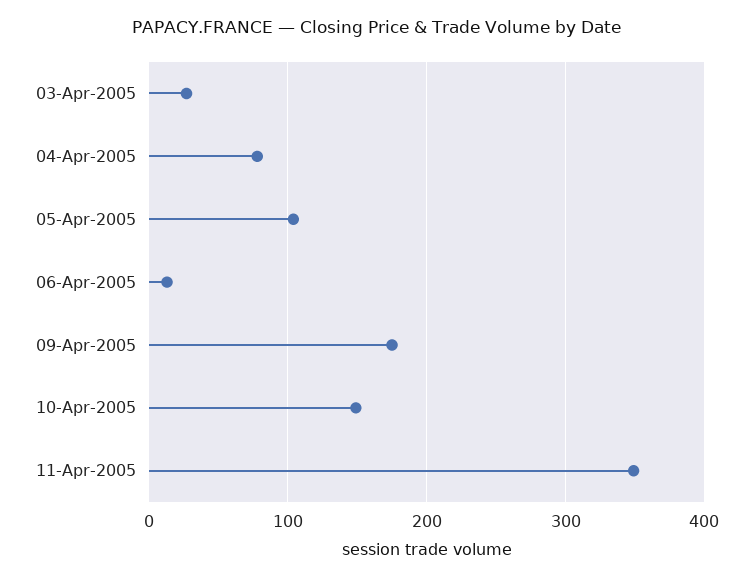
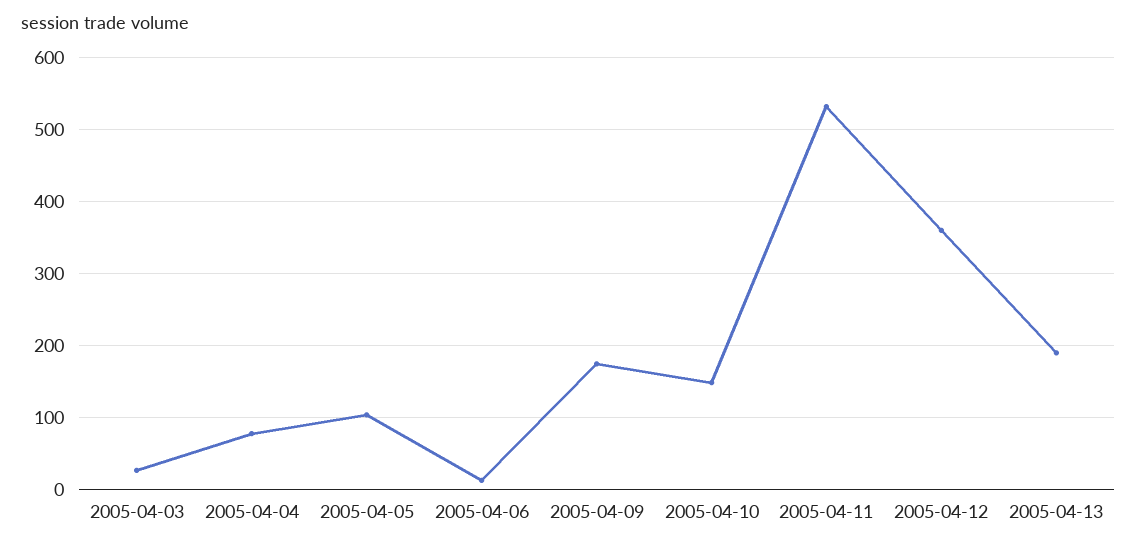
11-Apr-2005: 350 -> 530
2005-04-12: none -> 360
2005-04-13: none -> 190

